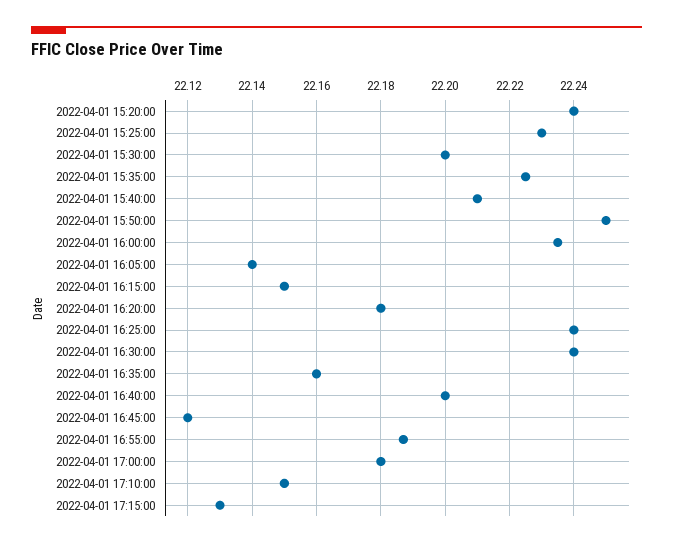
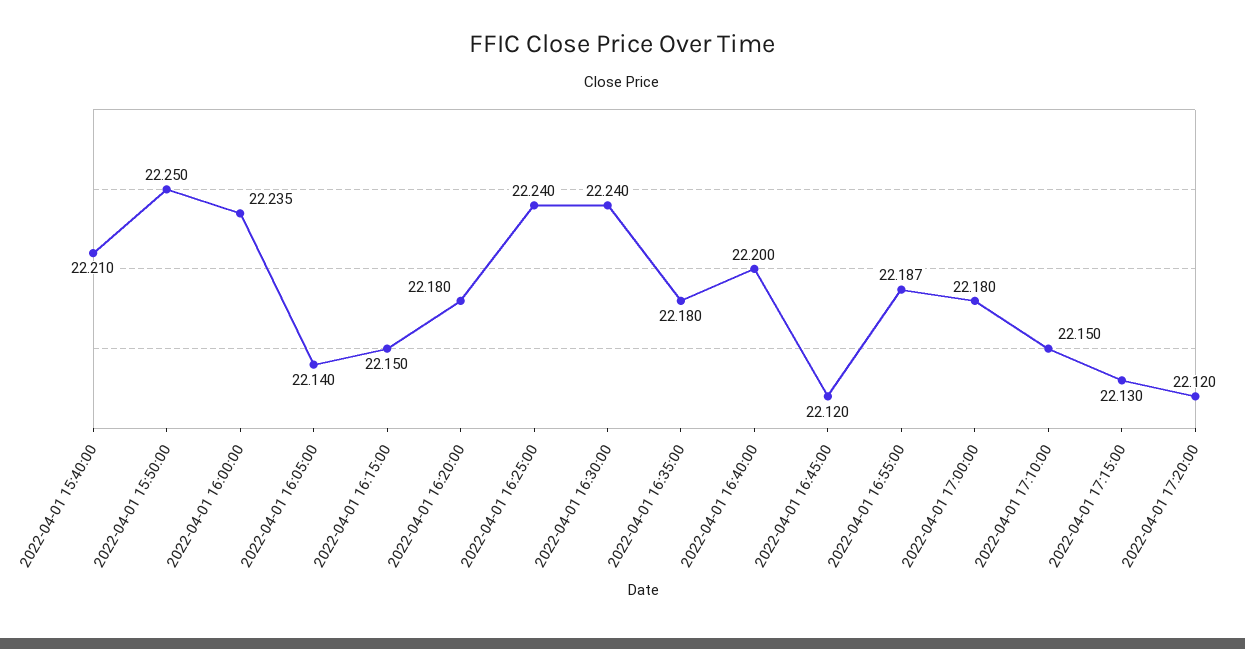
2022-04-01 15:20:00: 22.24 -> none
2022-04-01 15:25:00: 22.23 -> none
2022-04-01 15:30:00: 22.2 -> none
2022-04-01 15:35:00: 22.225 -> none
2022-04-01 16:35:00: 22.16 -> 22.18
2022-04-01 17:20:00: none -> 22.12

